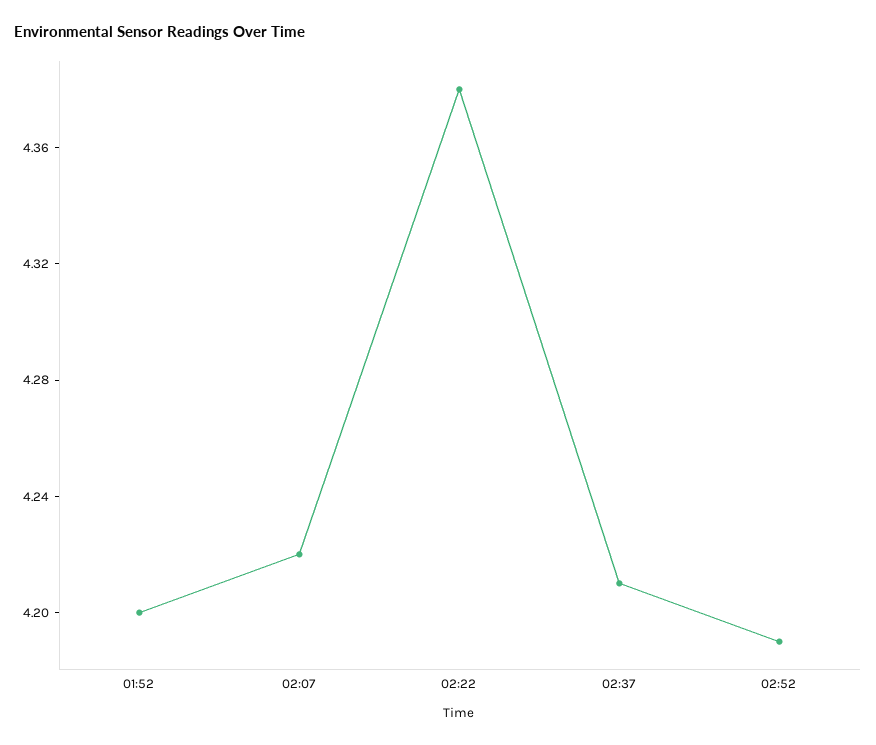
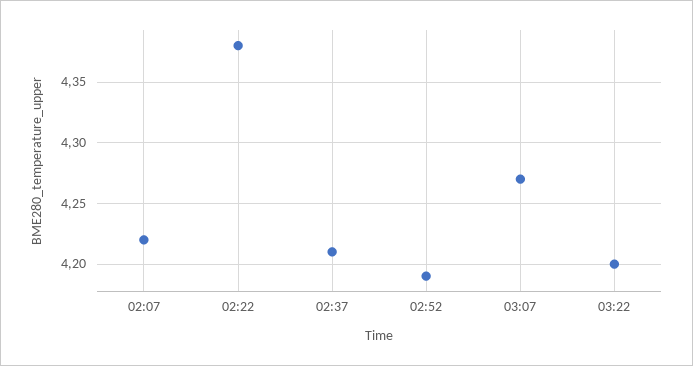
01:52: 4.2 -> none
03:07: none -> 4.27
03:22: none -> 4.2

